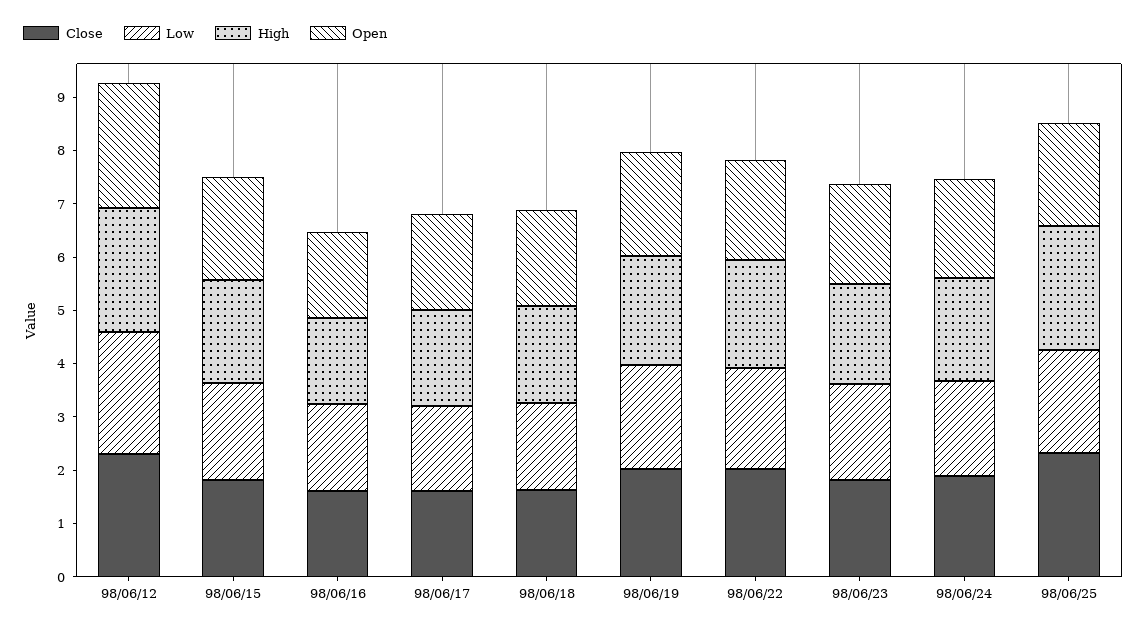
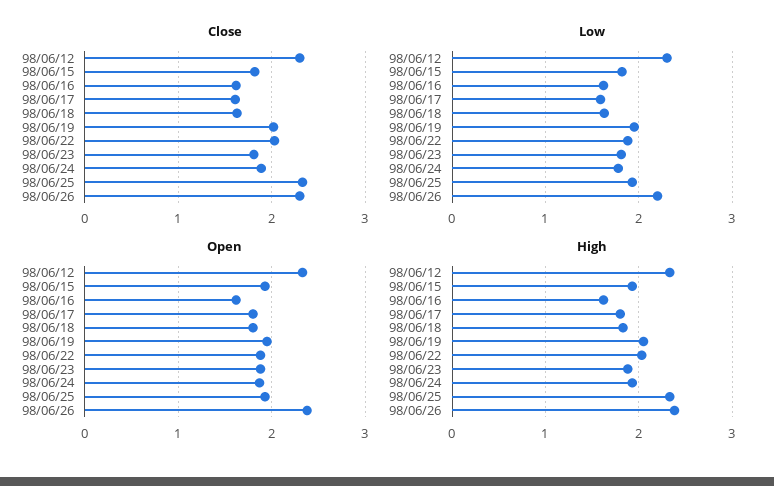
Close, 98/06/26: none -> 2.3
Low, 98/06/26: none -> 2.2
Open, 98/06/26: none -> 2.4
High, 98/06/26: none -> 2.4

